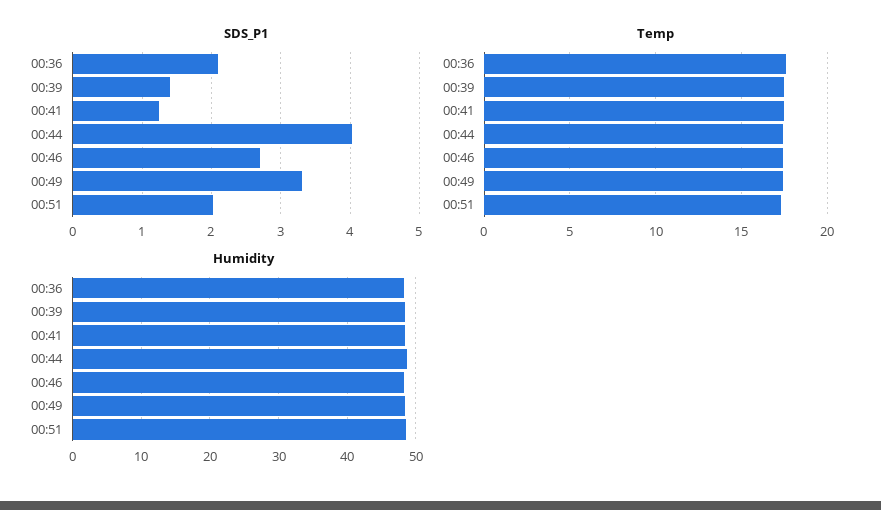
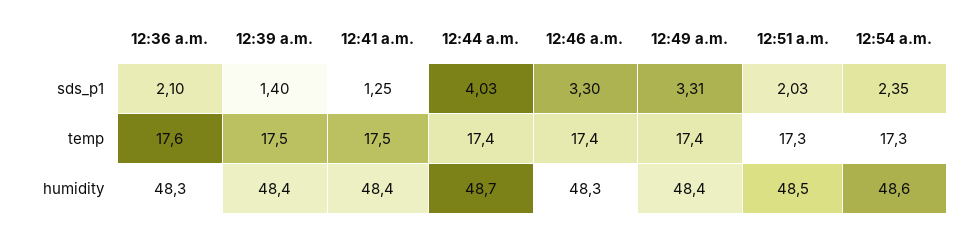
SDS_P1, 00:46: 2.7 -> 3.3
SDS_P1, 12:54 a.m.: none -> 2.35
Temp, 12:54 a.m.: none -> 17.3
Humidity, 12:54 a.m.: none -> 48.6

